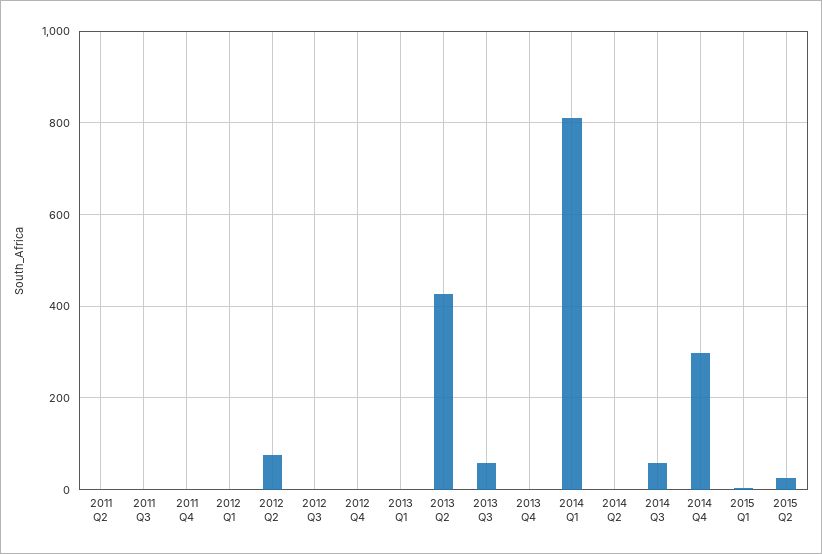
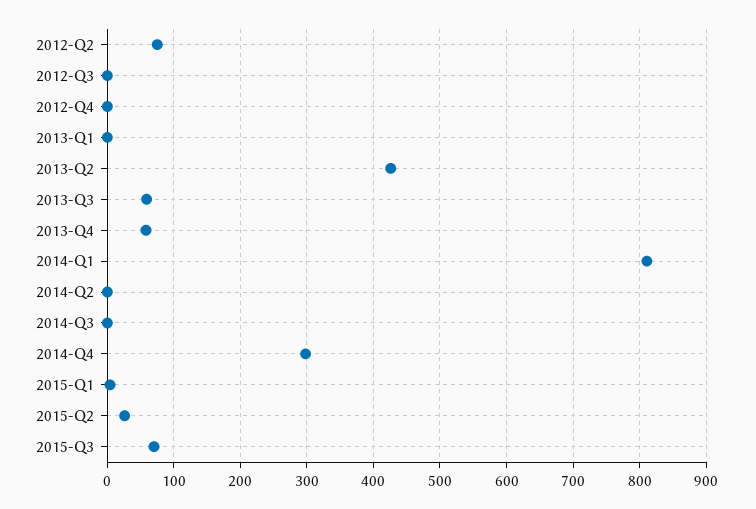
2011 Q2: 0 -> none
2011 Q3: 0 -> none
2011 Q4: 0 -> none
2012 Q1: 0 -> none
2013 Q4: 0 -> 60
2014 Q3: 60 -> 0
2015-Q3: none -> 70

